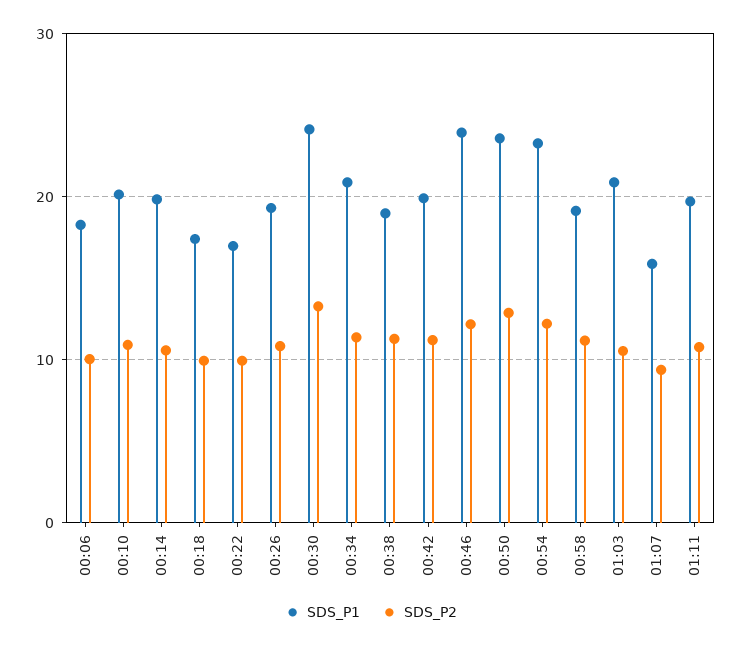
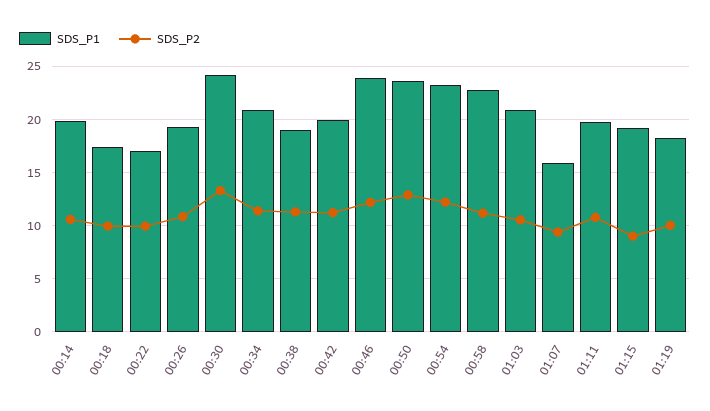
SDS_P1, 00:06: 18 -> none
SDS_P2, 00:06: 10 -> none
SDS_P1, 00:10: 20 -> none
SDS_P2, 00:10: 11 -> none
SDS_P1, 00:58: 19 -> 23
SDS_P1, 01:15: none -> 19
SDS_P2, 01:15: none -> 9
SDS_P1, 01:19: none -> 18
SDS_P2, 01:19: none -> 10

